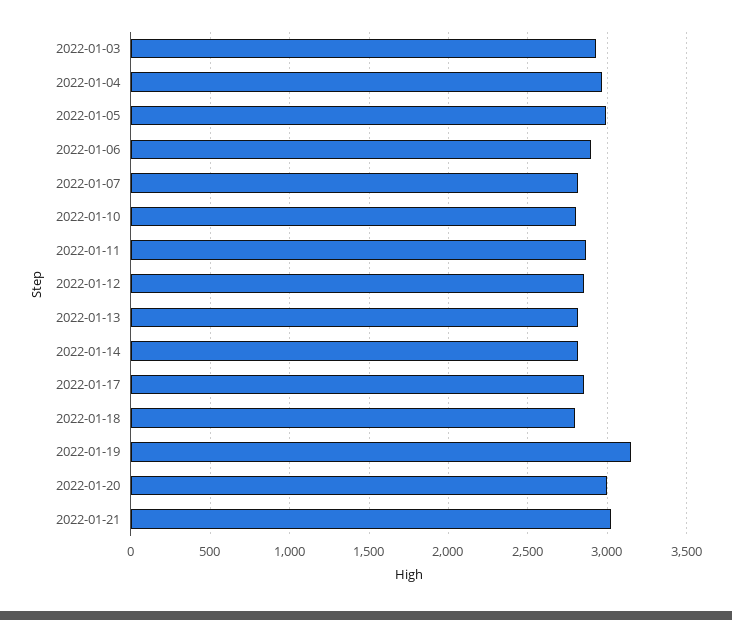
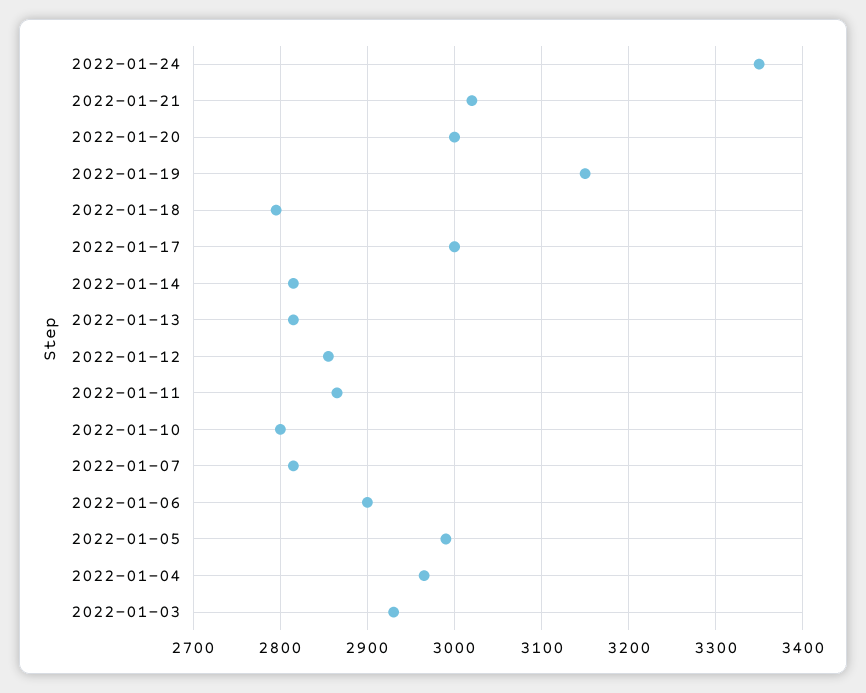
2022-01-17: 2850 -> 3000
2022-01-24: none -> 3350

